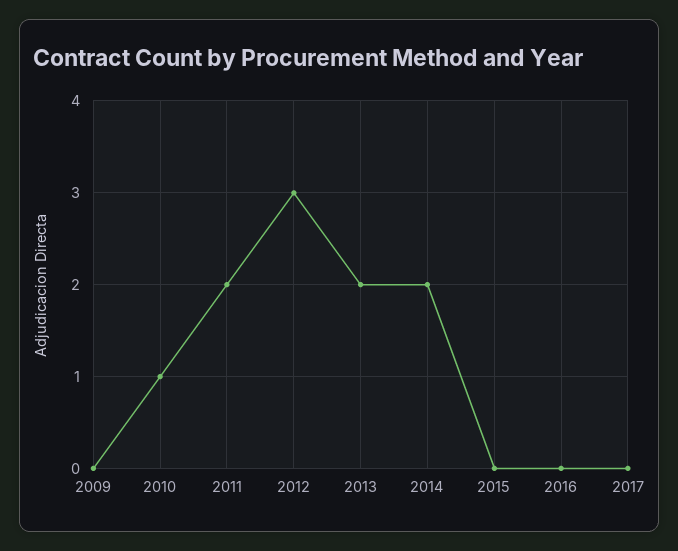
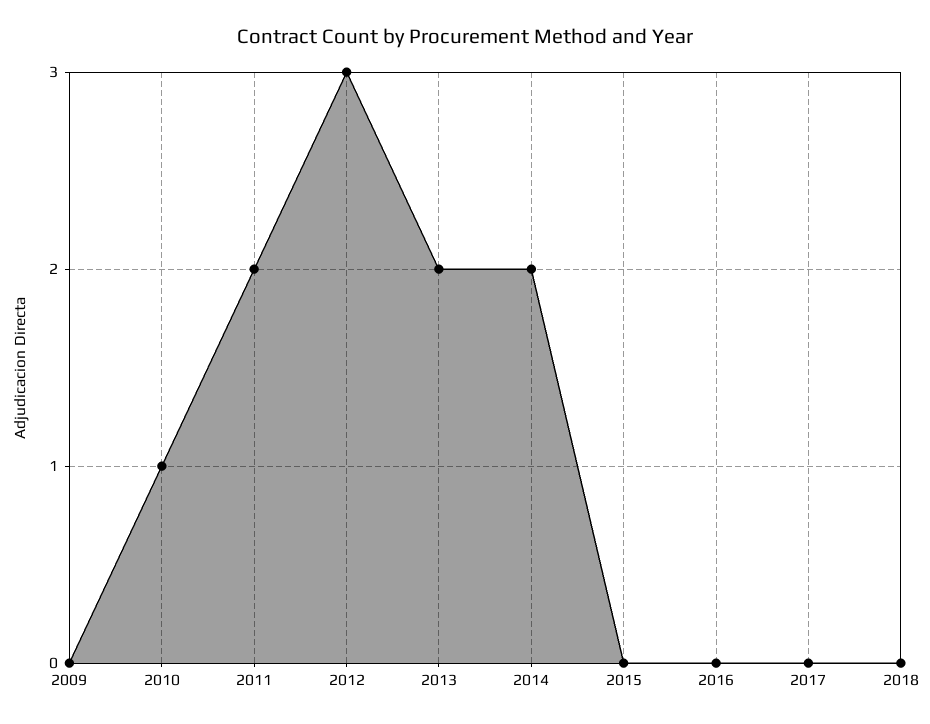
2018: none -> 0

